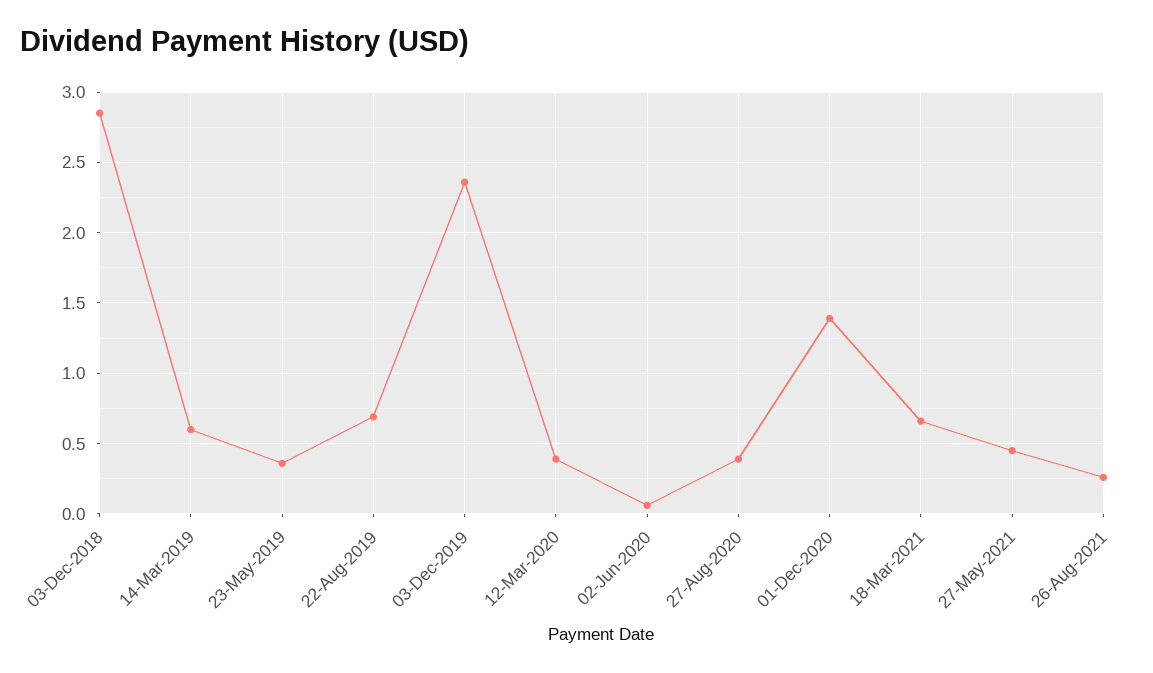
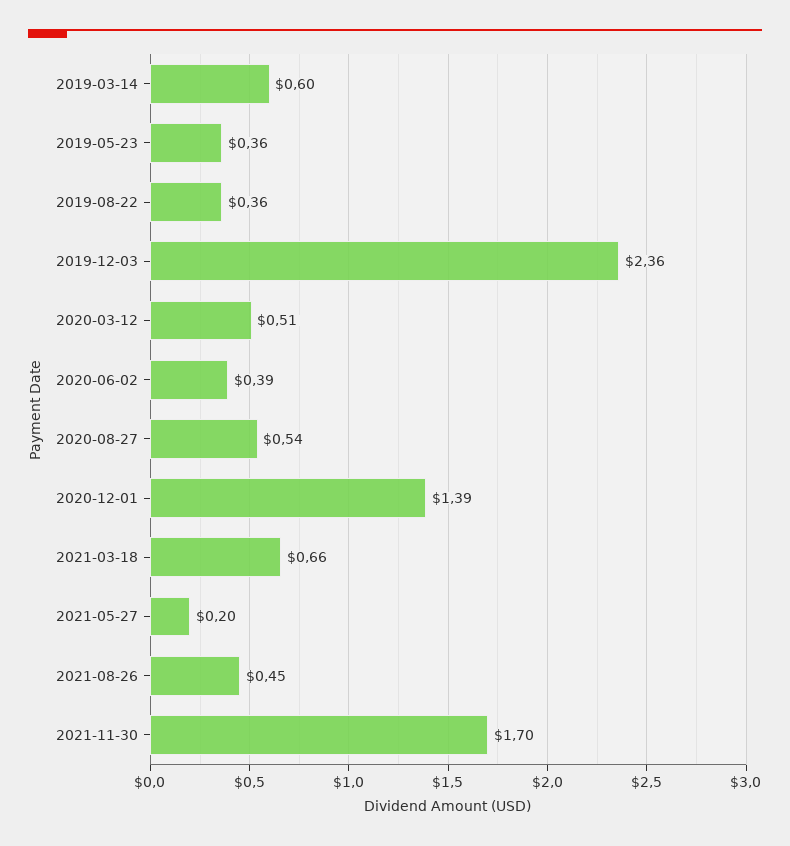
03-Dec-2018: 2.85 -> none
22-Aug-2019: 0.7 -> 0.36
12-Mar-2020: 0.4 -> 0.51
02-Jun-2020: 0.05 -> 0.39
27-Aug-2020: 0.4 -> 0.54
27-May-2021: 0.45 -> 0.2
26-Aug-2021: 0.25 -> 0.45
2021-11-30: none -> 1.7

